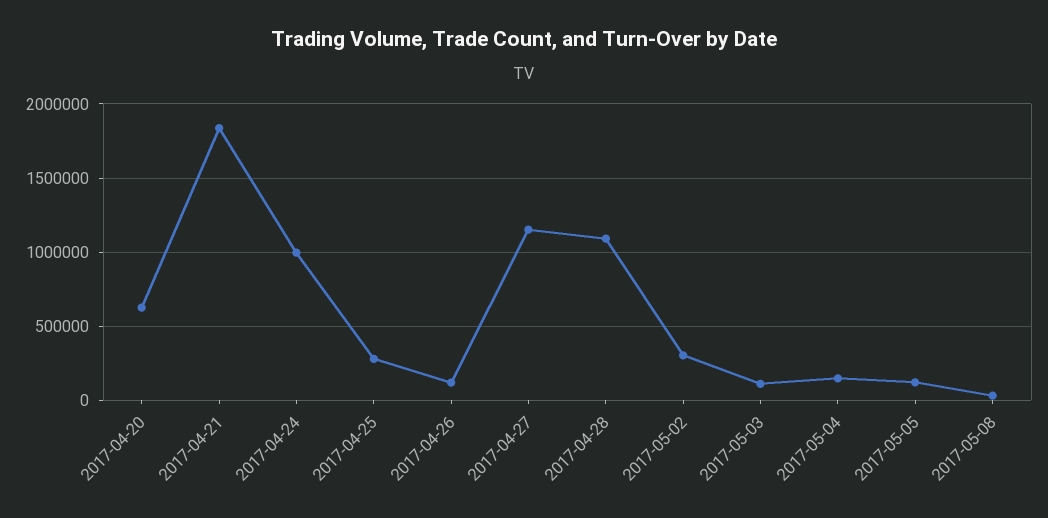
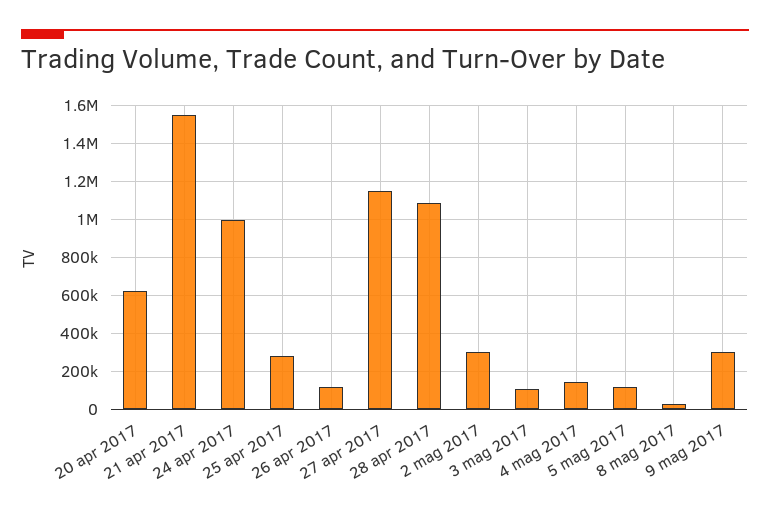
2017-04-21: 1850000 -> 1550000
9 mag 2017: none -> 300000

